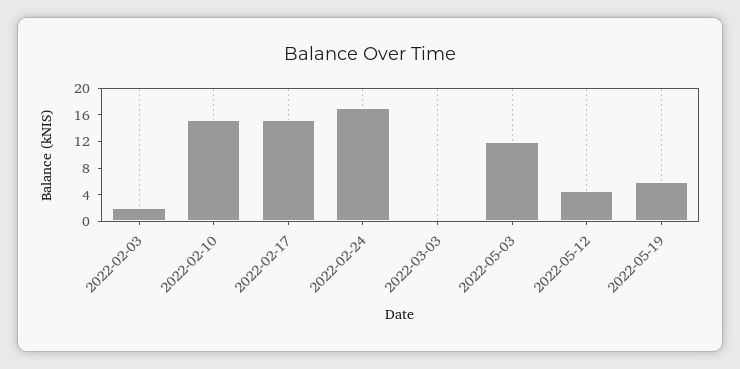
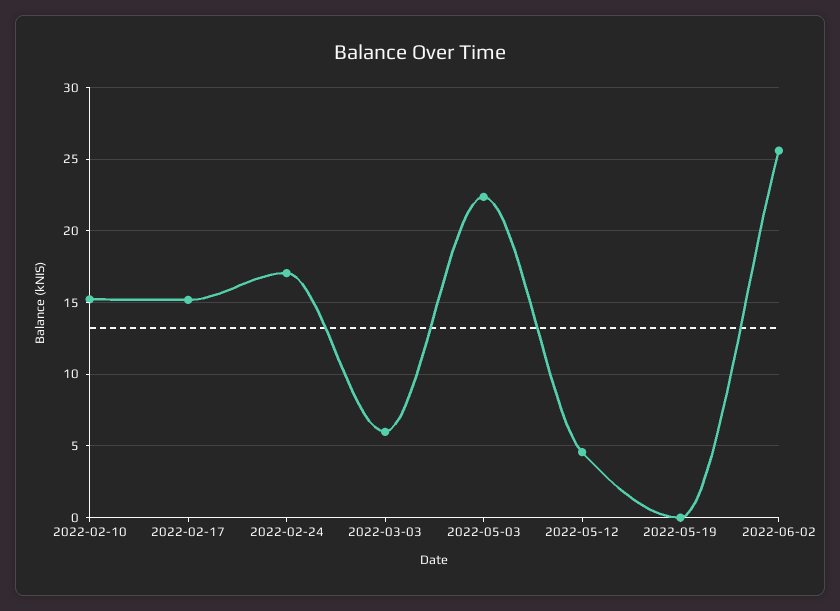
2022-02-03: 2 -> none
2022-03-03: 0 -> 6
2022-05-03: 12 -> 22.5
2022-05-19: 6 -> 0
2022-06-02: none -> 25.5

